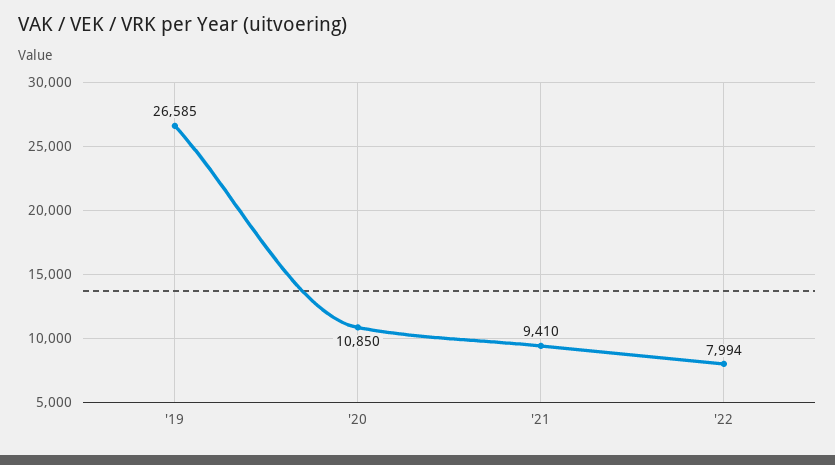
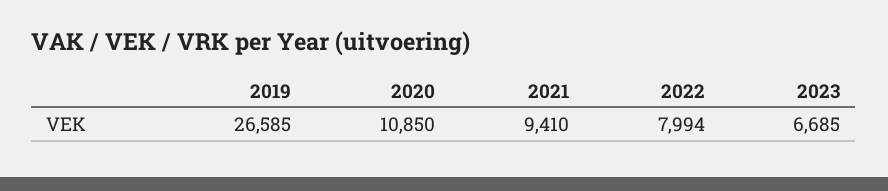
2023: none -> 6685

